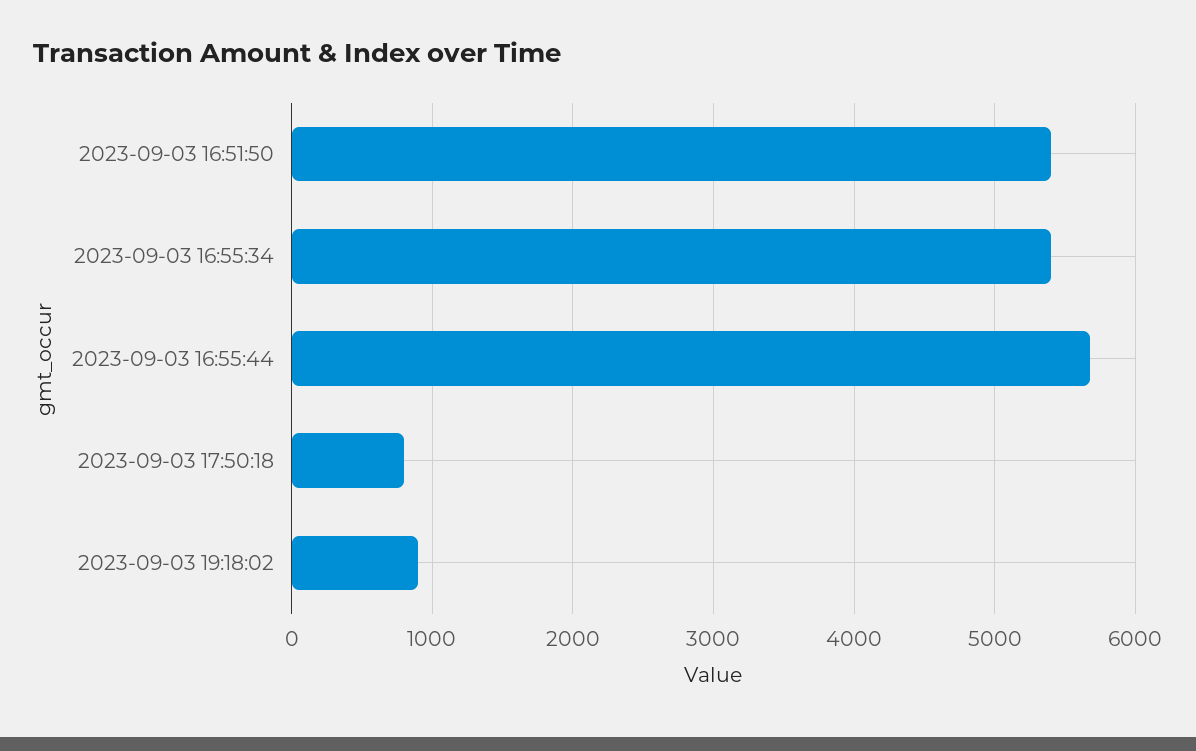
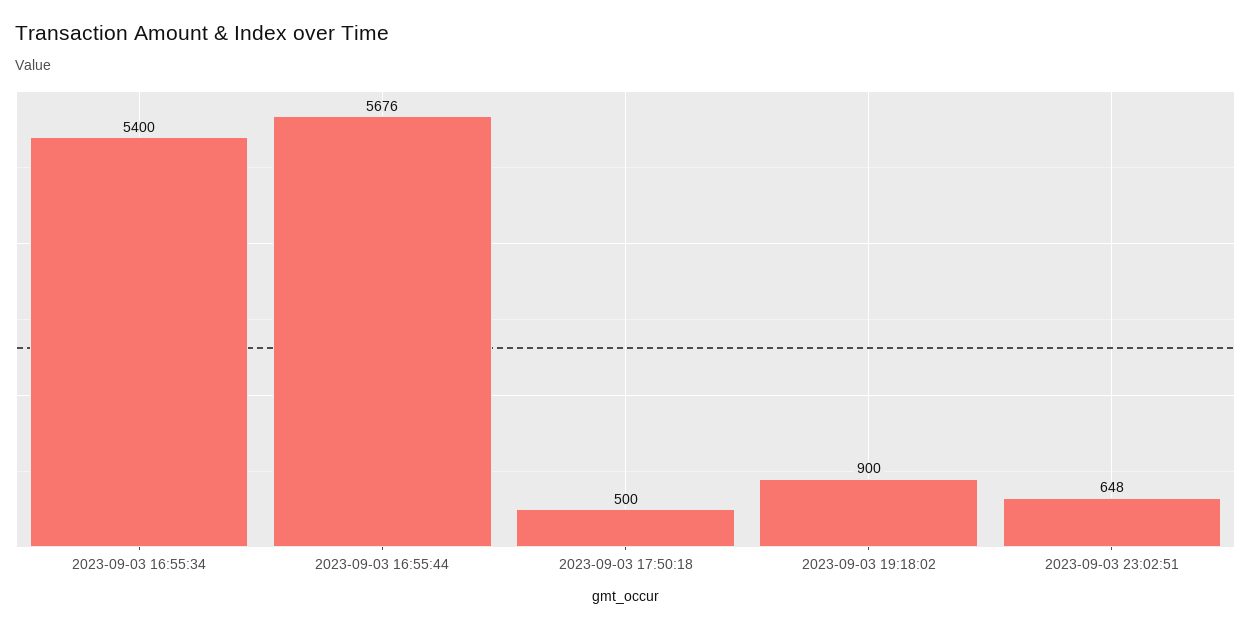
2023-09-03 16:51:50: 5400 -> none
2023-09-03 17:50:18: 800 -> 500
2023-09-03 23:02:51: none -> 648

